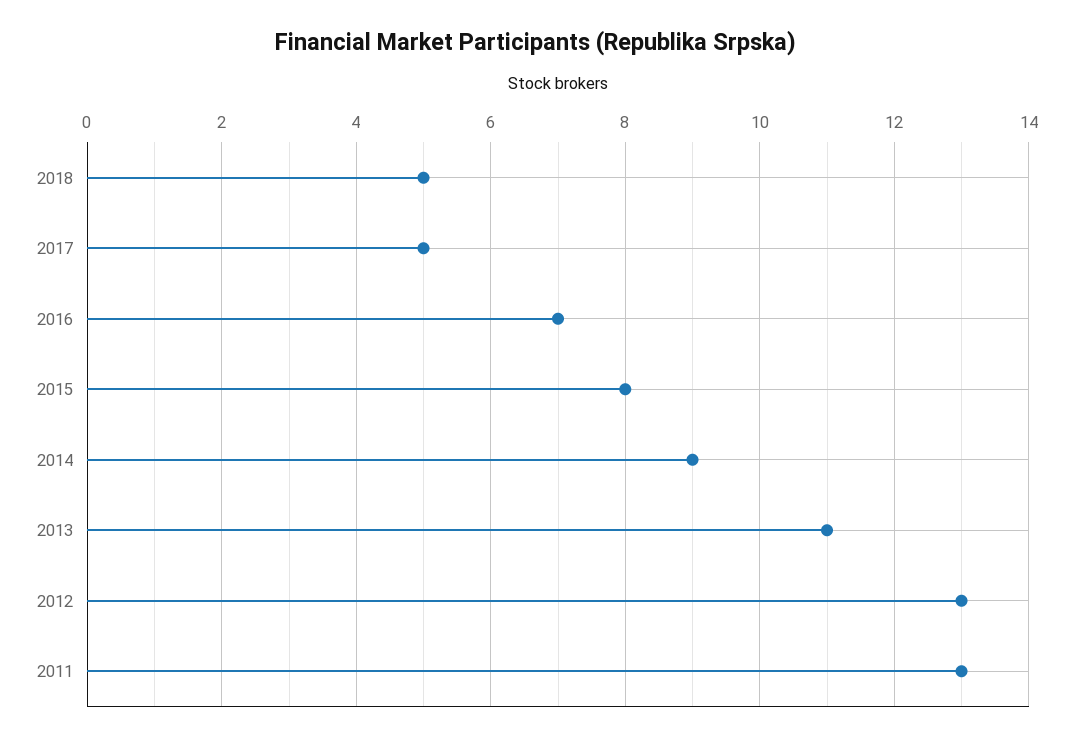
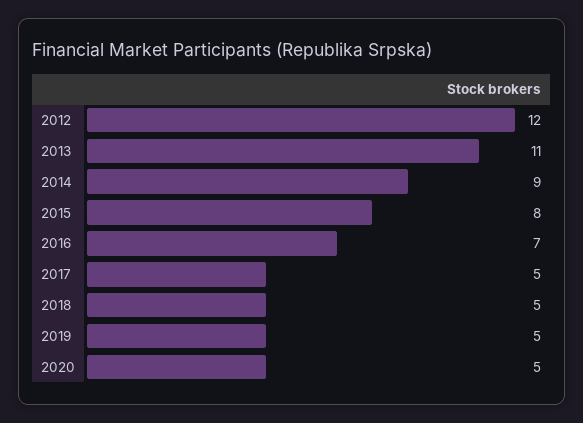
2012: 13 -> 12
2011: 13 -> none
2019: none -> 5
2020: none -> 5

